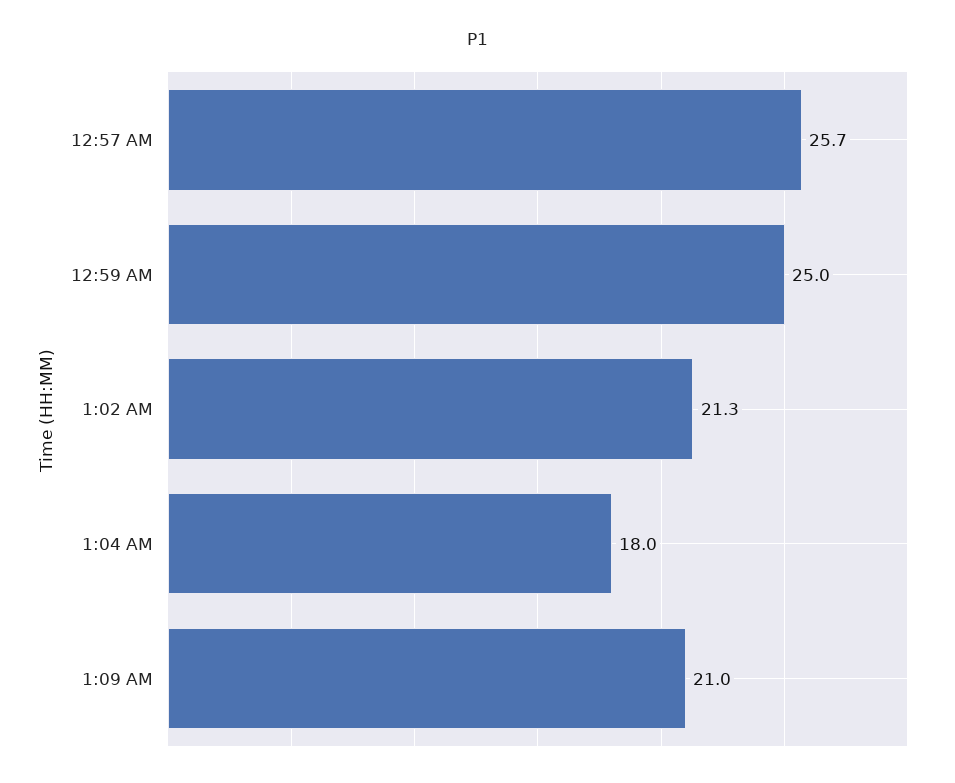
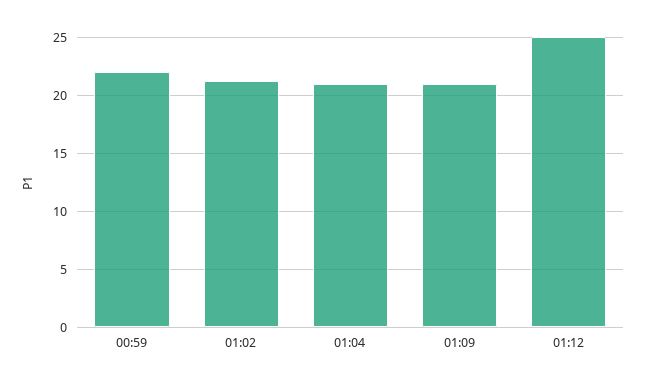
12:57 AM: 25.7 -> none
12:59 AM: 25 -> 22
1:04 AM: 18 -> 21
01:12: none -> 25

